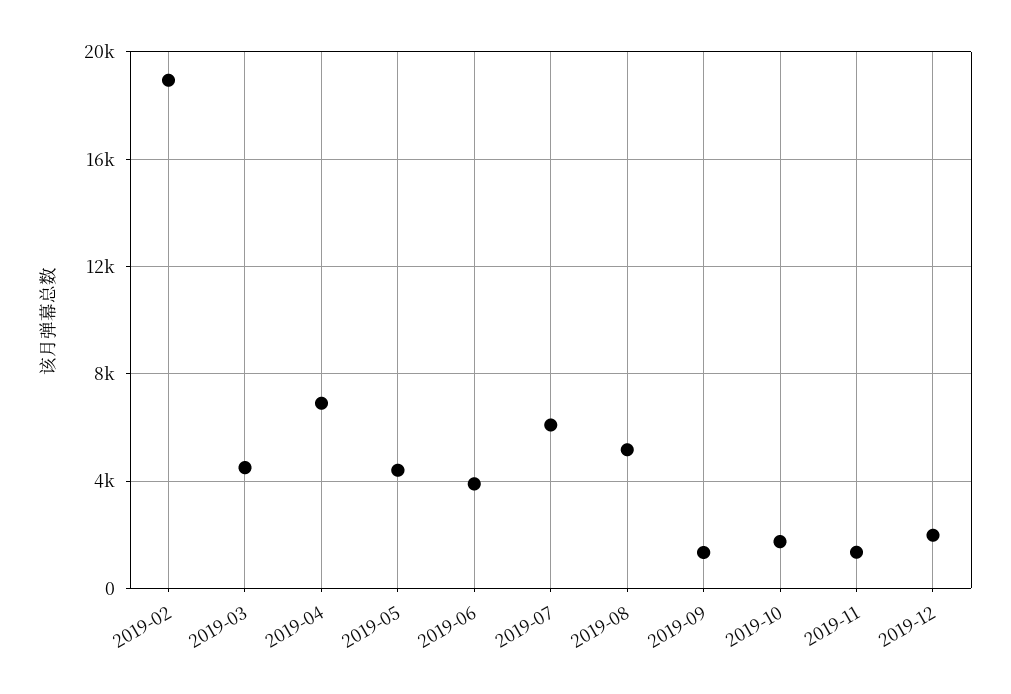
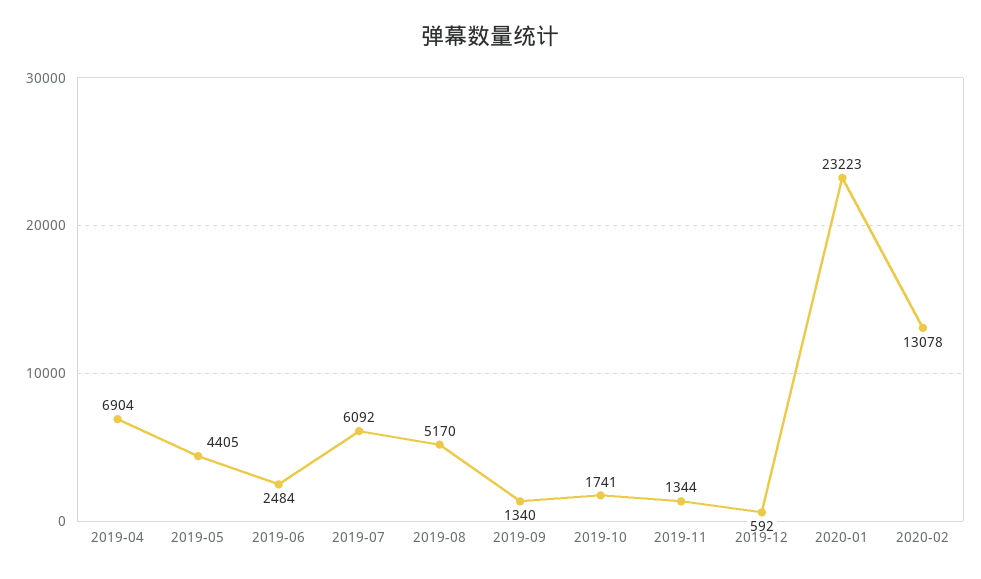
2019-02: 19000 -> none
2019-03: 4500 -> none
2019-06: 4000 -> 2484
2019-12: 2000 -> 592
2020-01: none -> 23223
2020-02: none -> 13078

